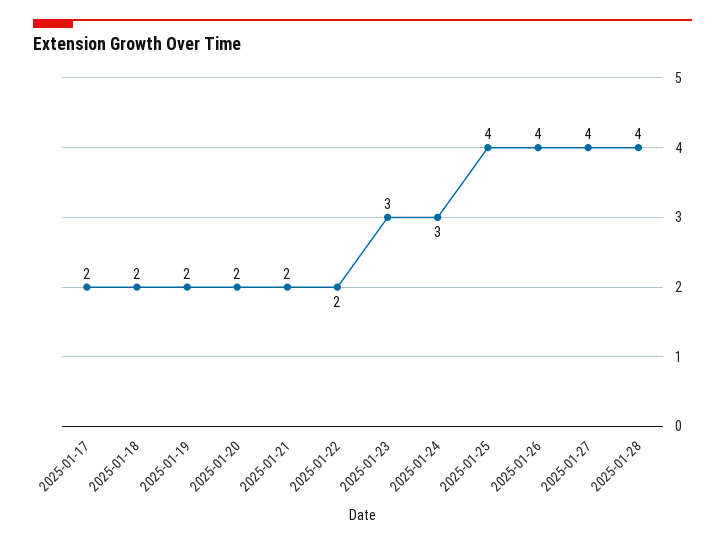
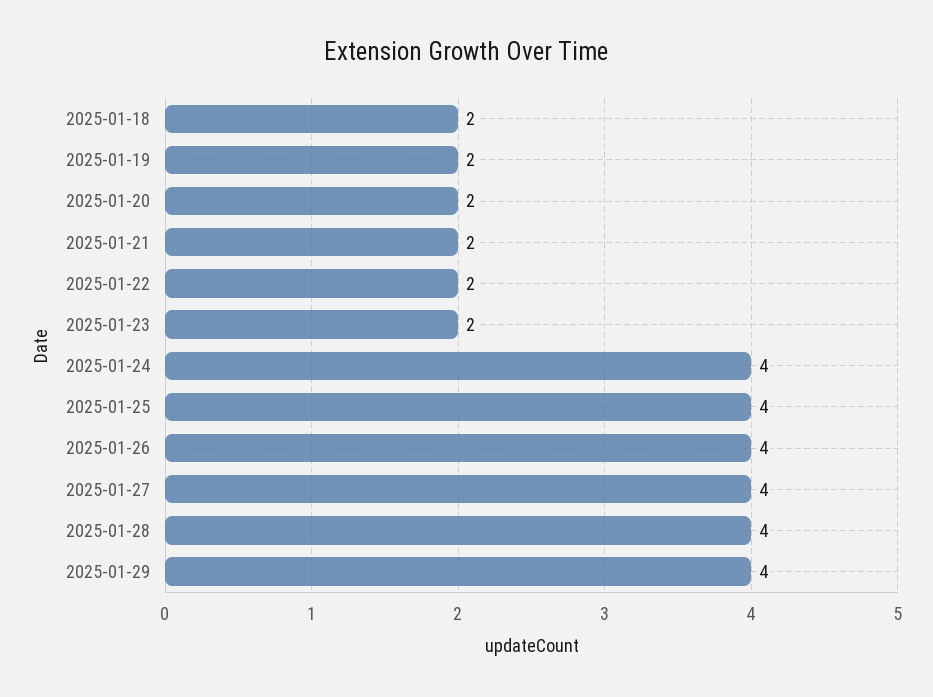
2025-01-17: 2 -> none
2025-01-23: 3 -> 2
2025-01-24: 3 -> 4
2025-01-29: none -> 4

